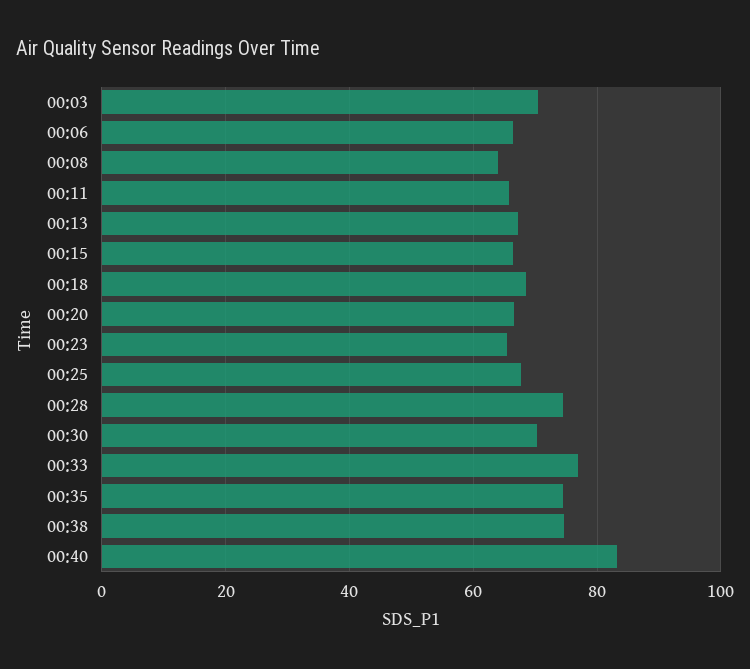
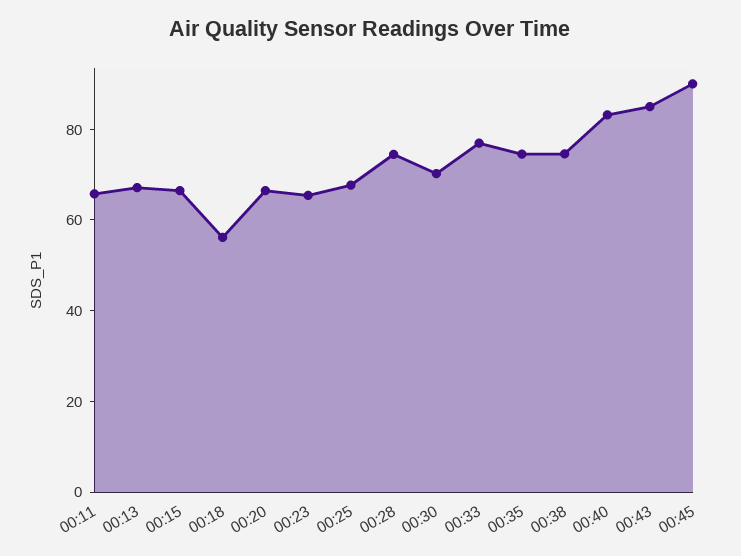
00:03: 70 -> none
00:06: 66 -> none
00:08: 64 -> none
00:18: 68 -> 55
00:43: none -> 85
00:45: none -> 90

